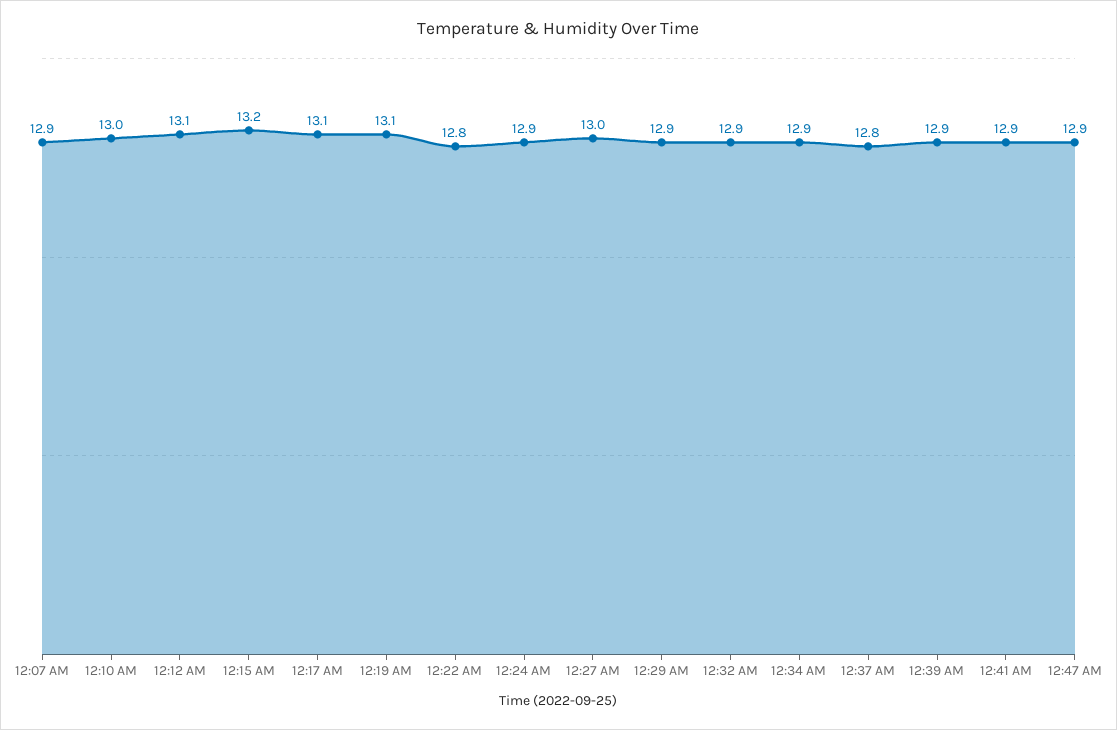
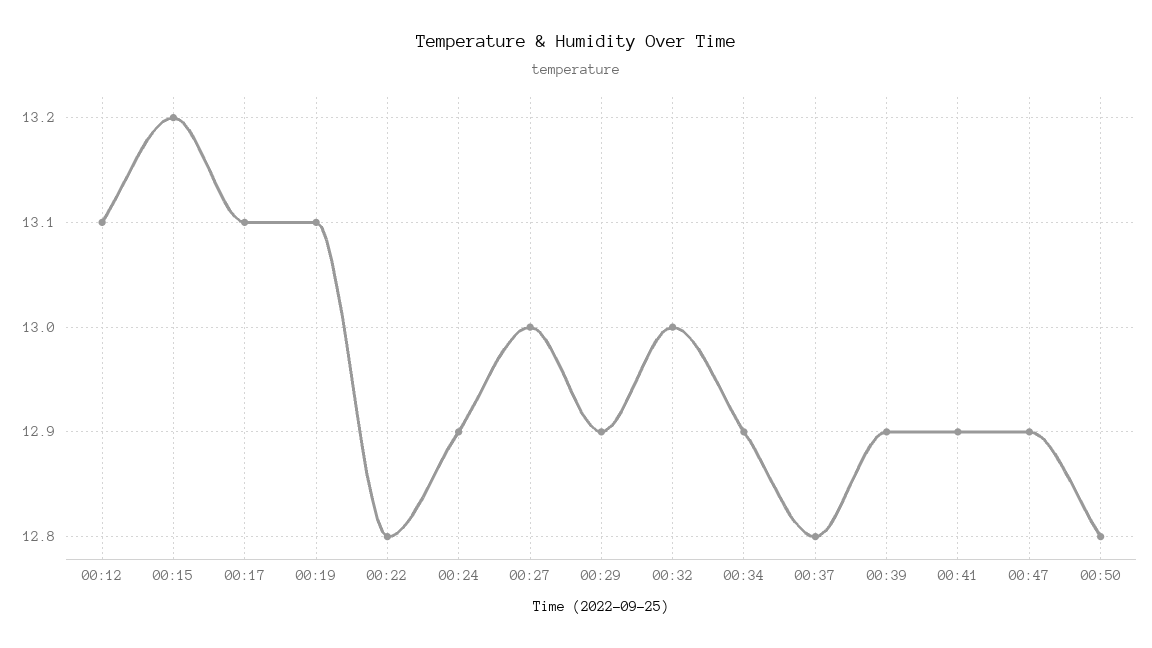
12:07 AM: 12.9 -> none
12:10 AM: 13 -> none
12:32 AM: 12.9 -> 13
00:50: none -> 12.8

